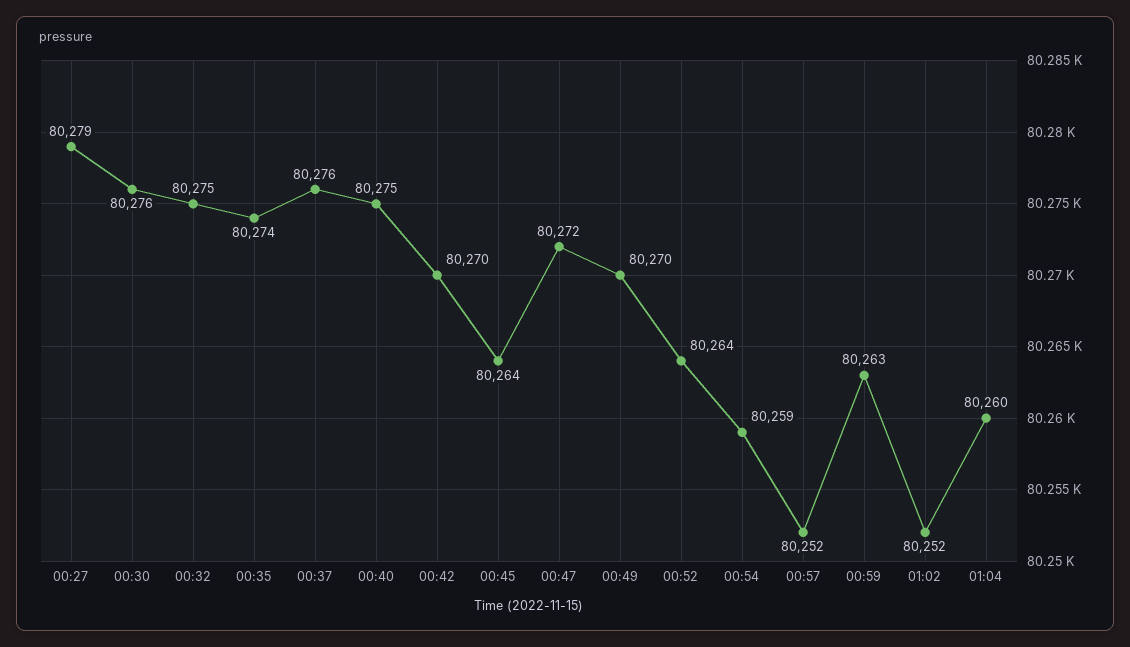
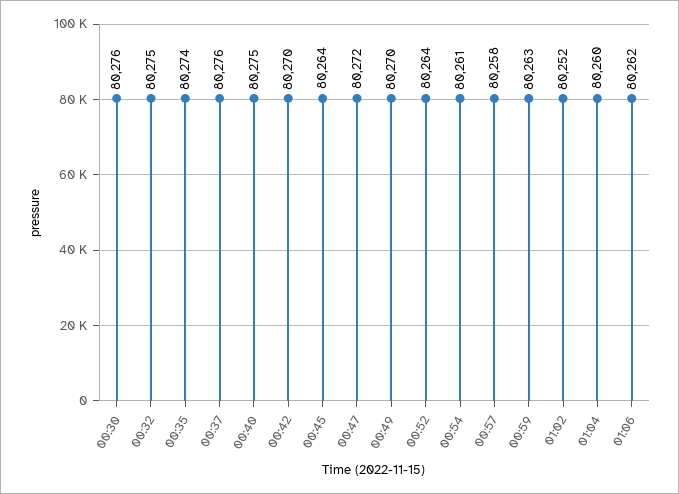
00:27: 80279 -> none
00:54: 80259 -> 80261
00:57: 80252 -> 80258
01:06: none -> 80262

